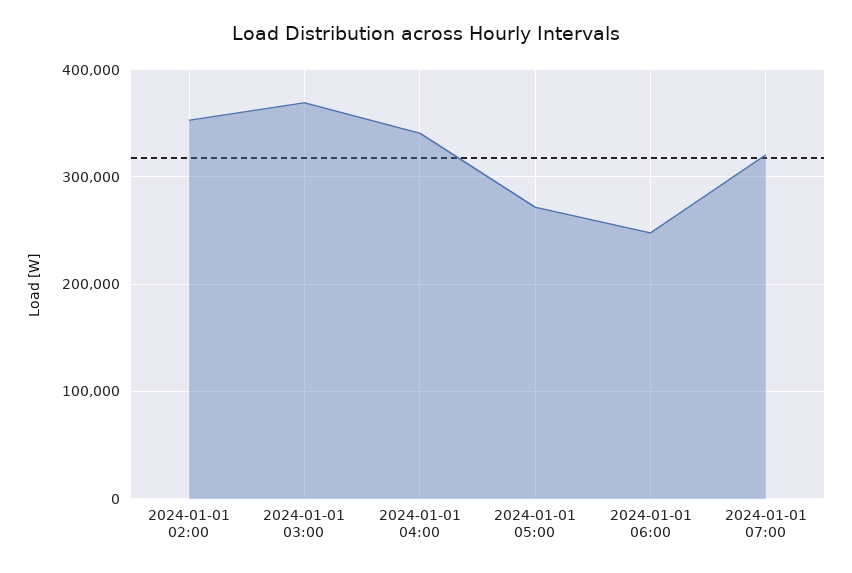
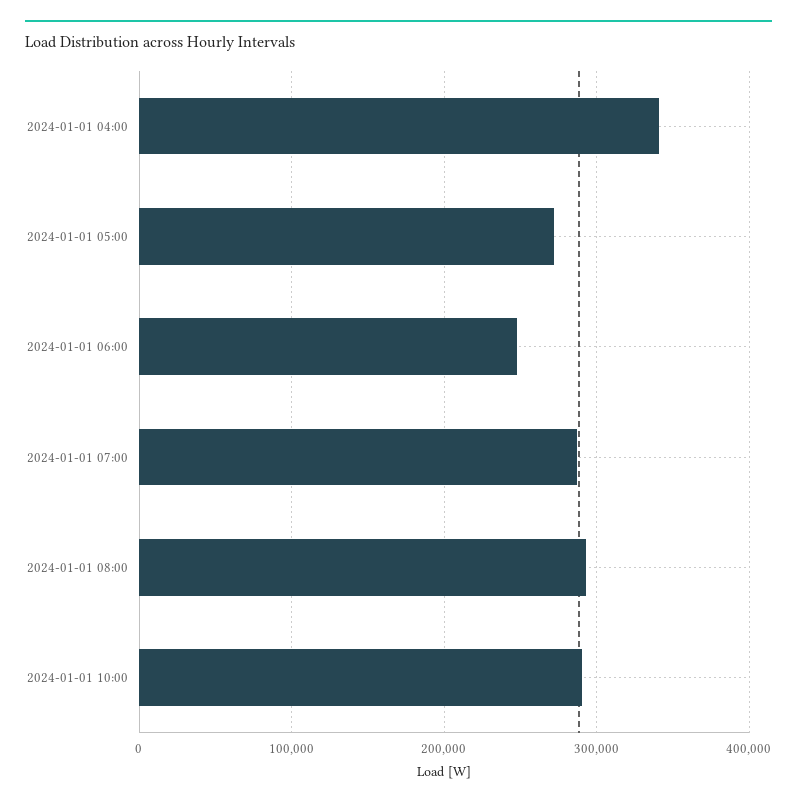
2024-01-01 02:00: 350000 -> none
2024-01-01 03:00: 370000 -> none
2024-01-01 07:00: 320000 -> 290000
2024-01-01 08:00: none -> 290000
2024-01-01 10:00: none -> 290000

